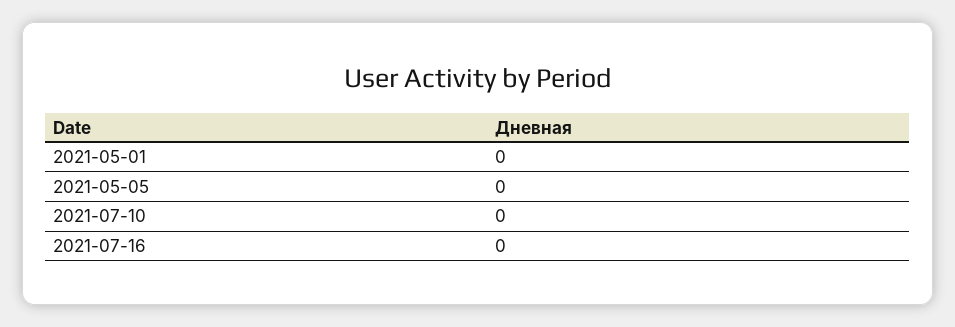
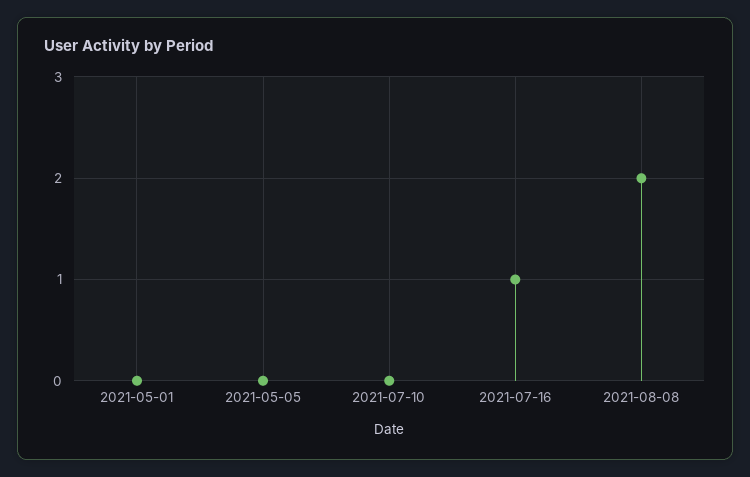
2021-07-16: 0 -> 1
2021-08-08: none -> 2

